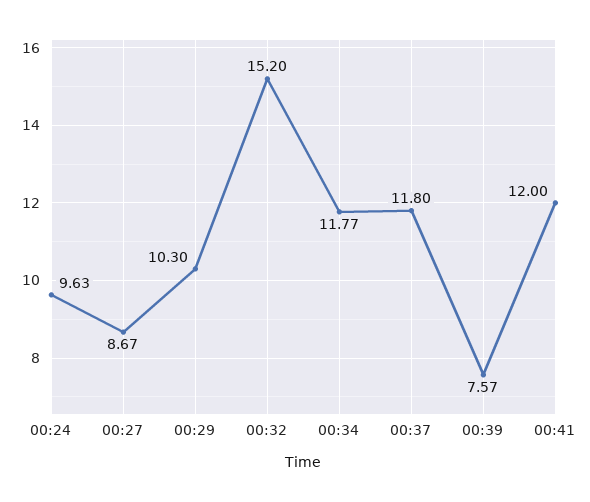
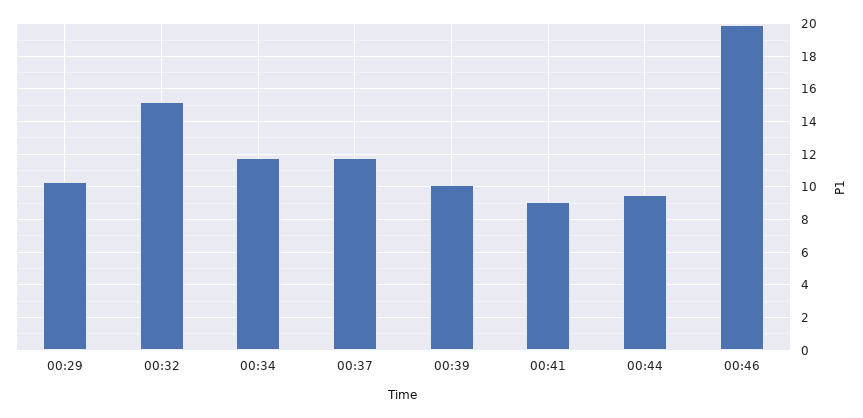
00:24: 9.63 -> none
00:27: 8.67 -> none
00:39: 7.57 -> 10
00:41: 12 -> 9
00:44: none -> 9.5
00:46: none -> 20

